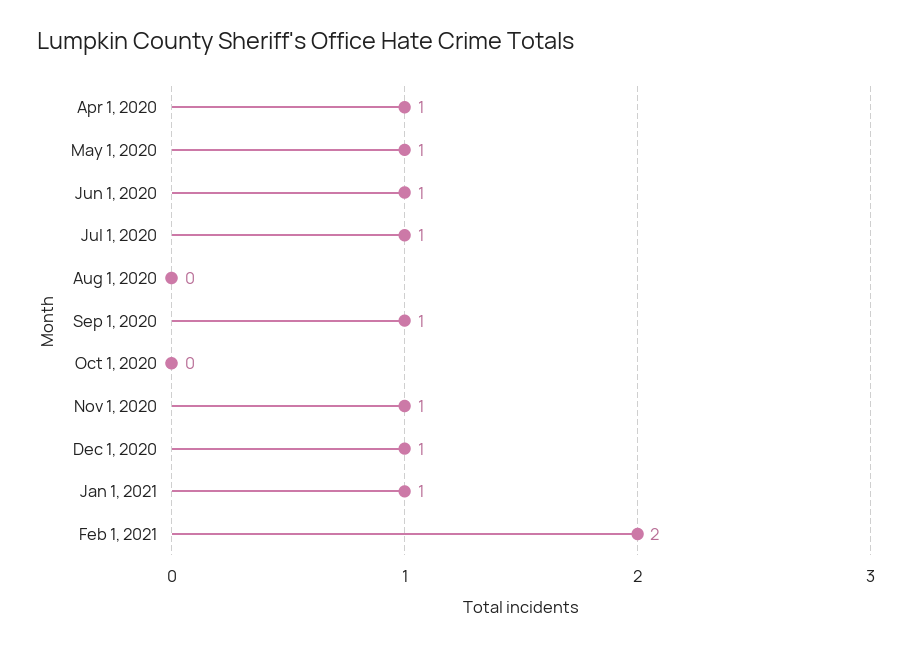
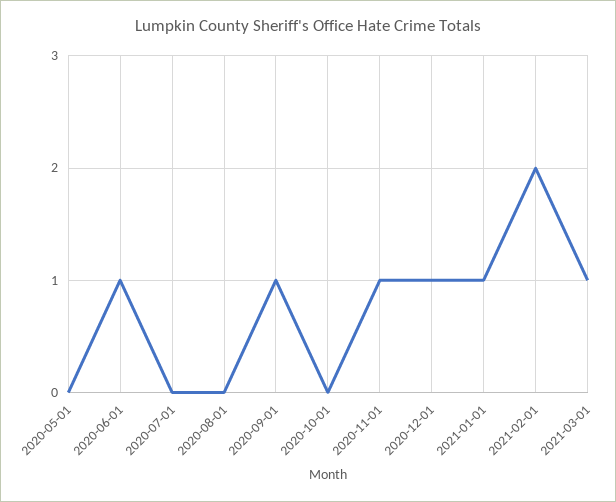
Apr 1, 2020: 1 -> none
May 1, 2020: 1 -> 0
Jul 1, 2020: 1 -> 0
2021-03-01: none -> 1

